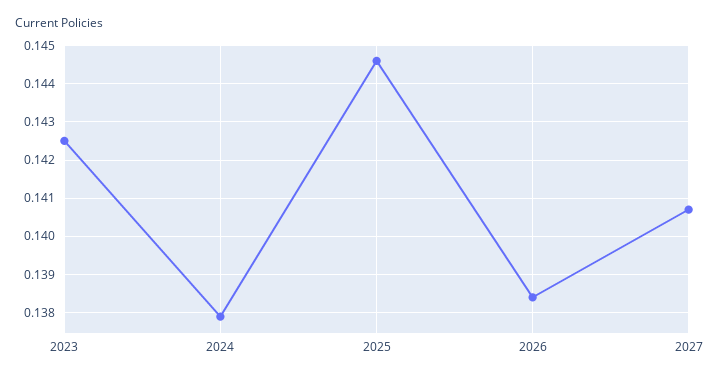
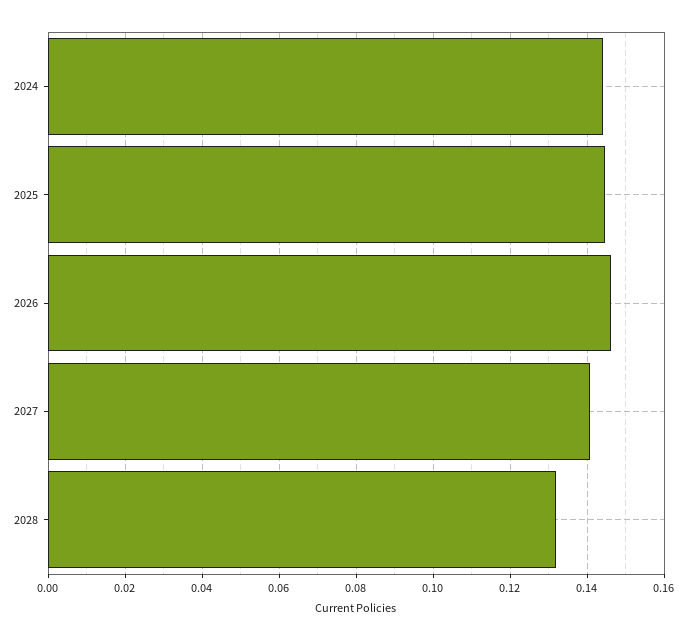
2023: 0.1425 -> none
2024: 0.138 -> 0.144
2026: 0.1385 -> 0.146
2028: none -> 0.132

